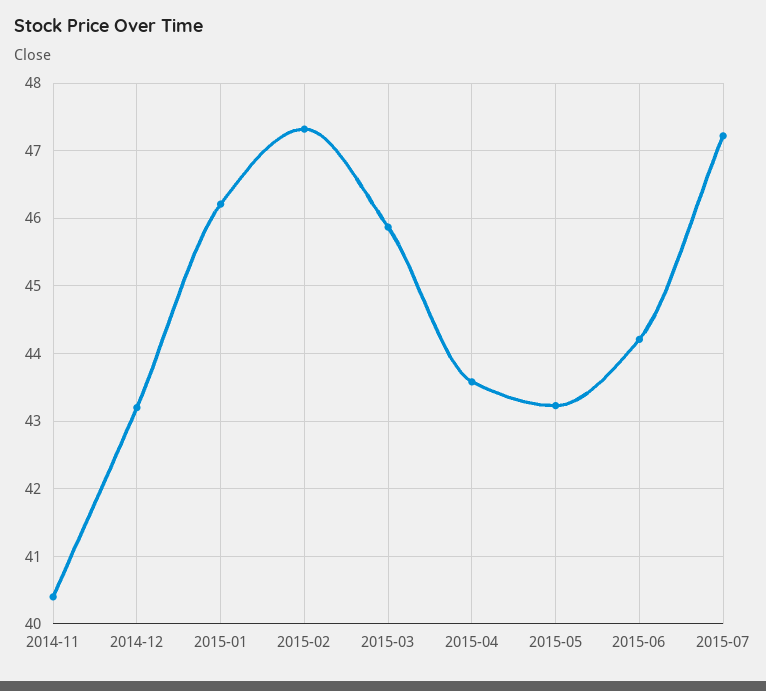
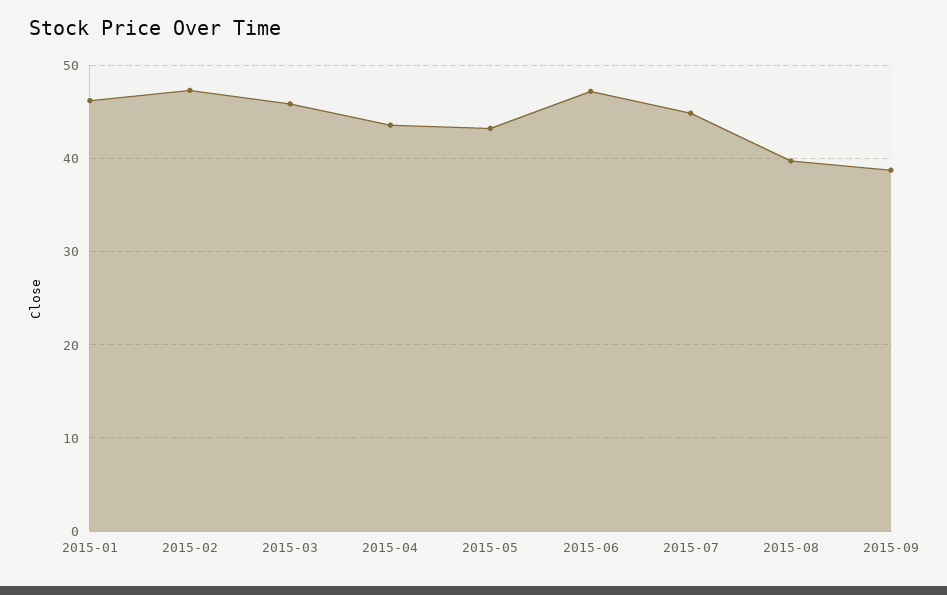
2014-11: 40.4 -> none
2014-12: 43.2 -> none
2015-06: 44.2 -> 47
2015-07: 47.2 -> 45
2015-08: none -> 40
2015-09: none -> 39

